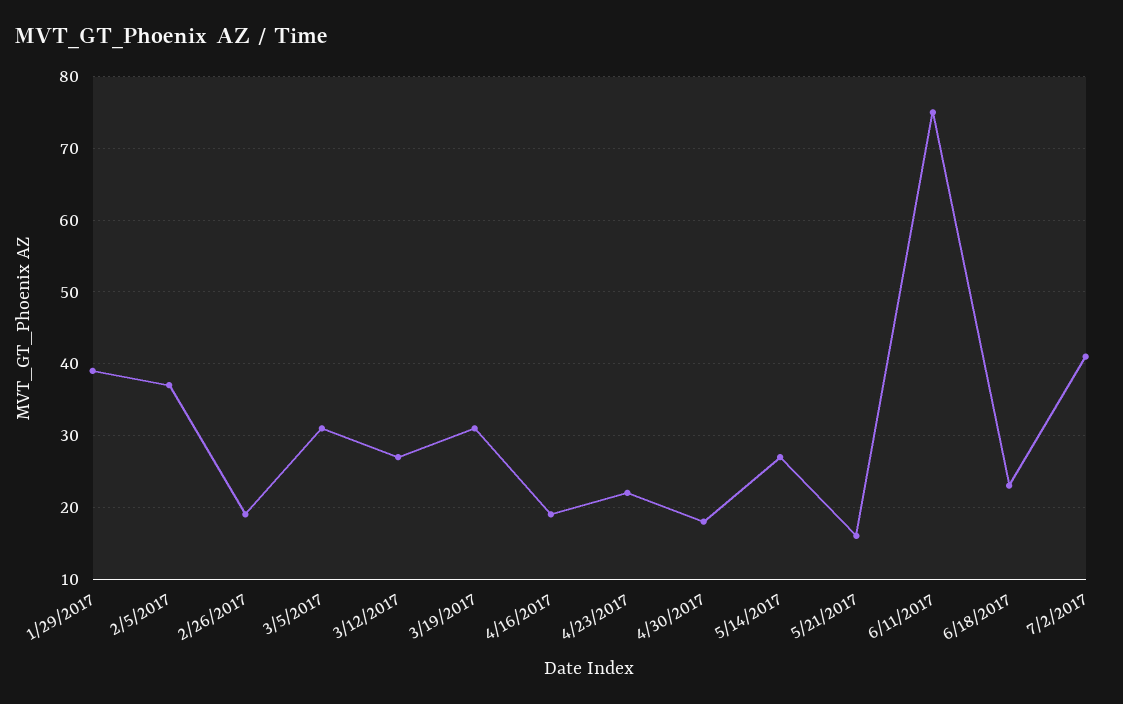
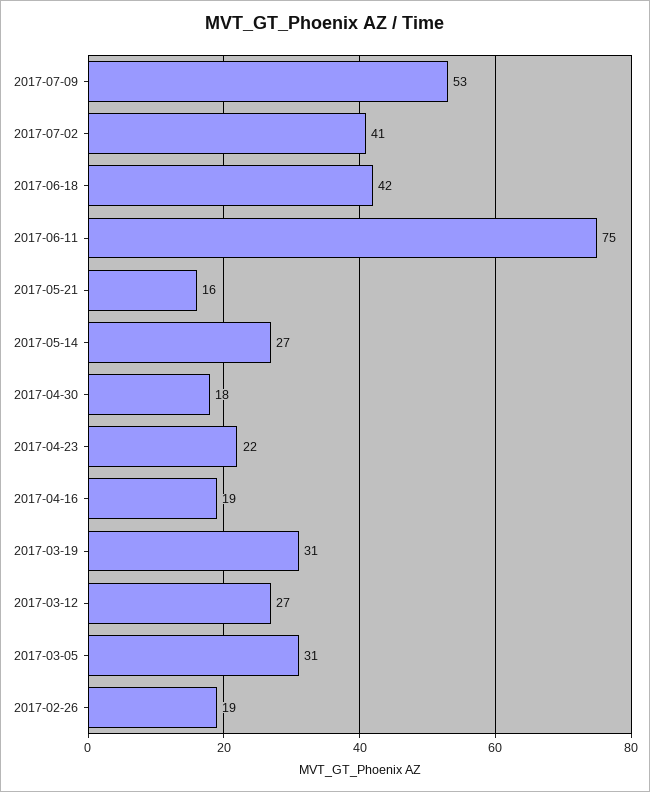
1/29/2017: 39 -> none
2/5/2017: 37 -> none
6/18/2017: 23 -> 42
2017-07-09: none -> 53

